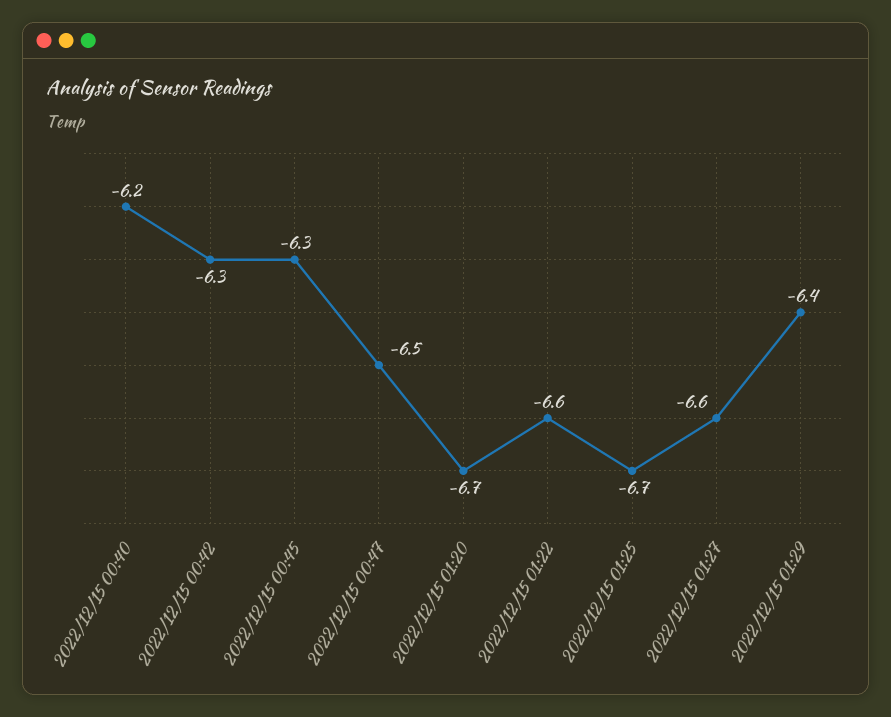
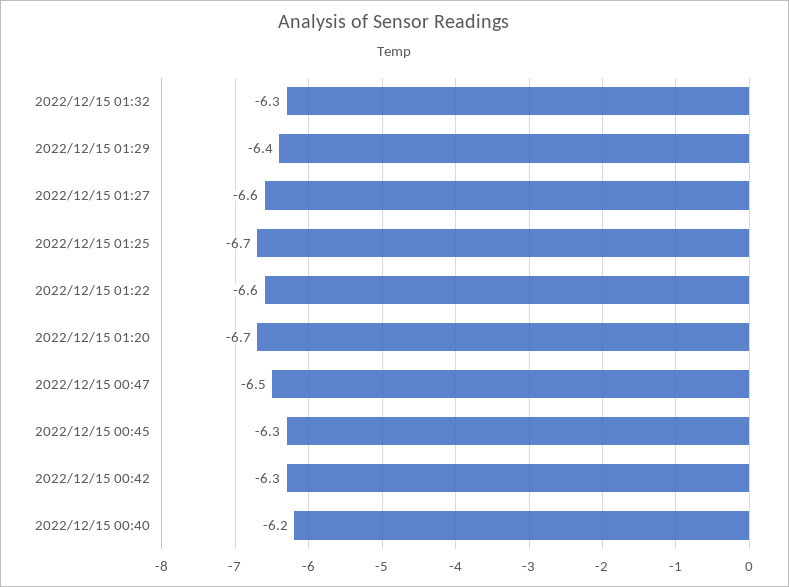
2022/12/15 01:32: none -> -6.3

